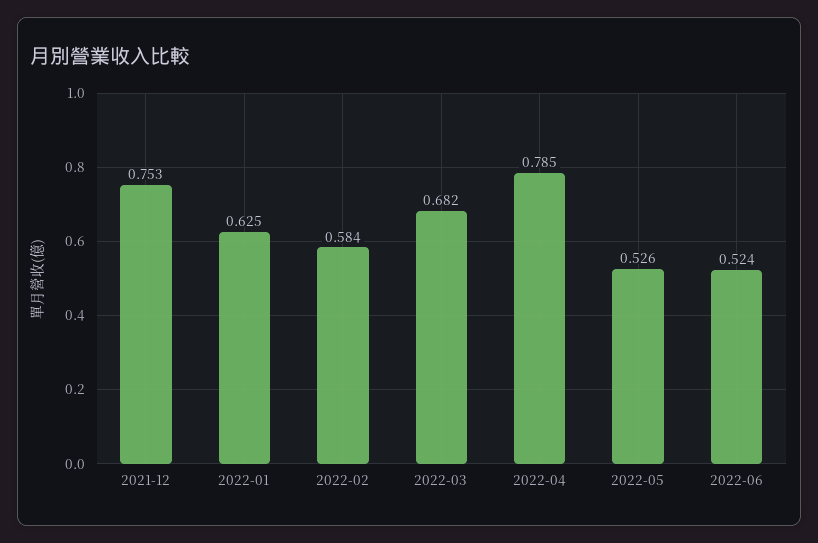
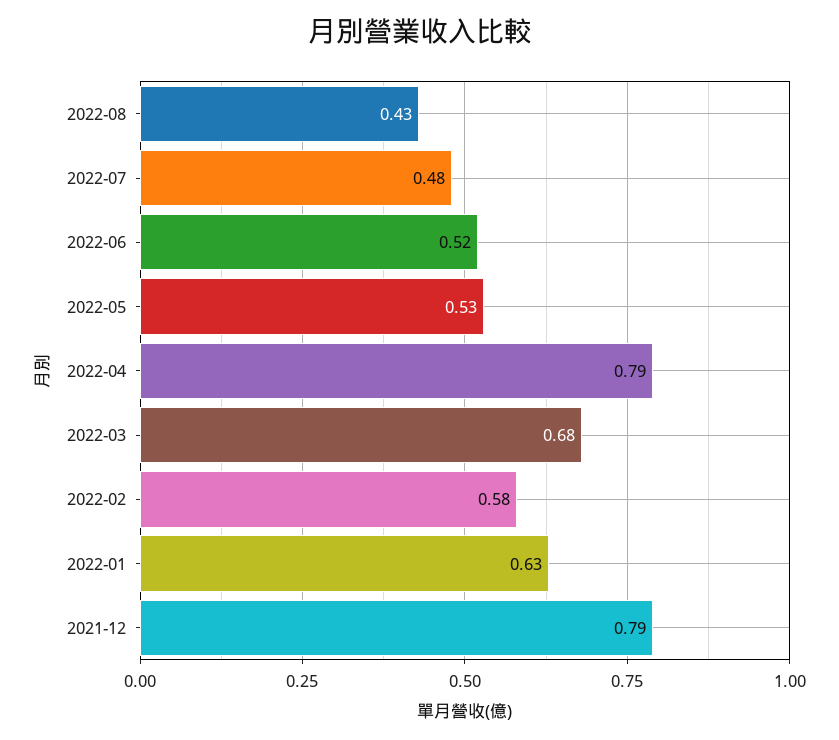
2021-12: 0.753 -> 0.79
2022-08: none -> 0.43
2022-07: none -> 0.48

